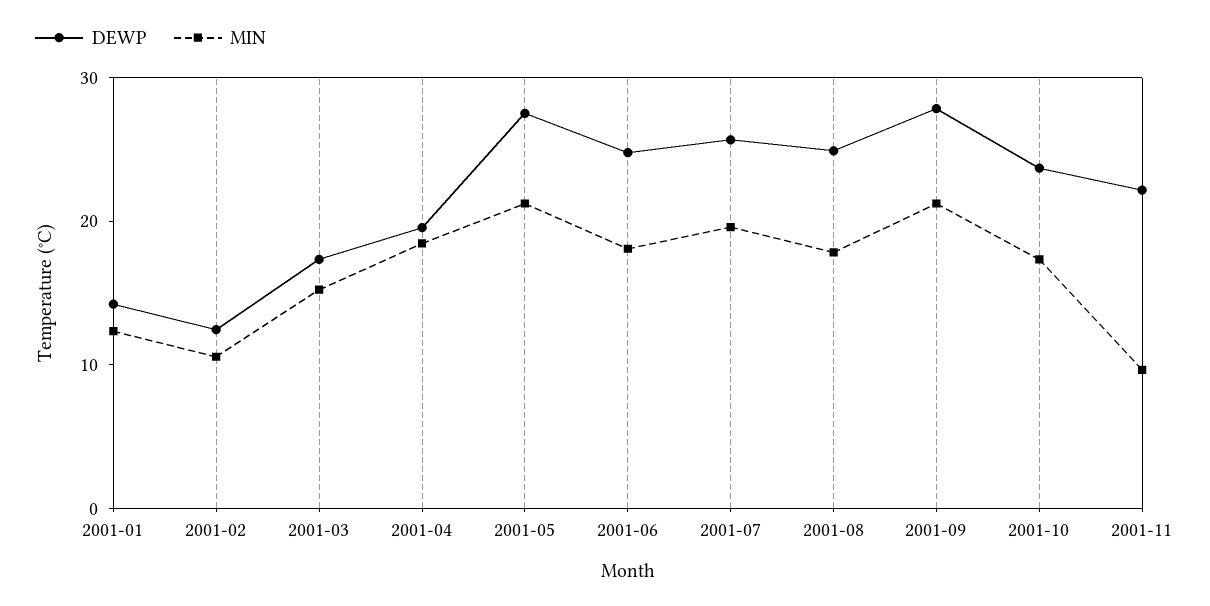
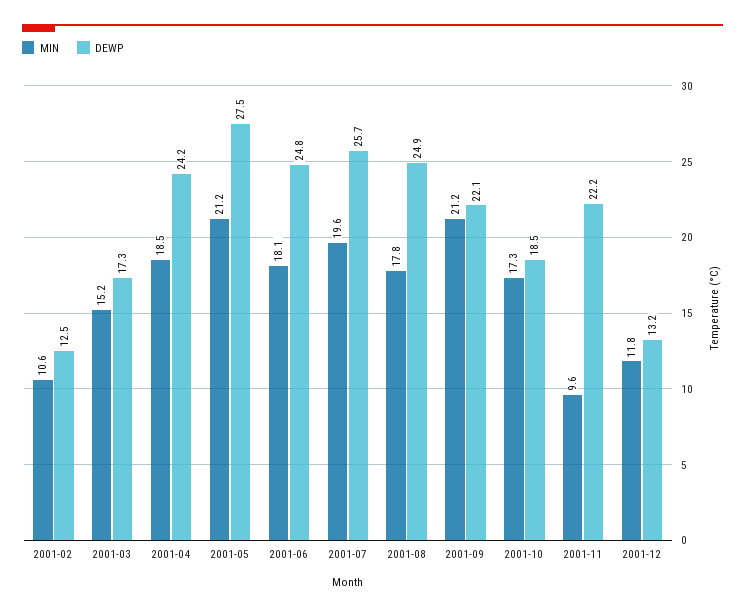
DEWP, 2001-01: 14 -> none
MIN, 2001-01: 12 -> none
DEWP, 2001-04: 20 -> 24.2
DEWP, 2001-09: 28 -> 22.1
DEWP, 2001-10: 24 -> 18.5
MIN, 2001-12: none -> 11.8
DEWP, 2001-12: none -> 13.2

